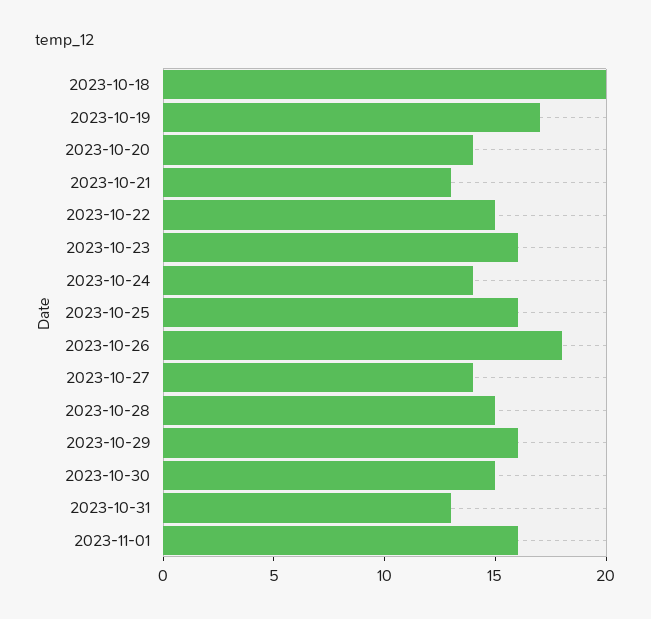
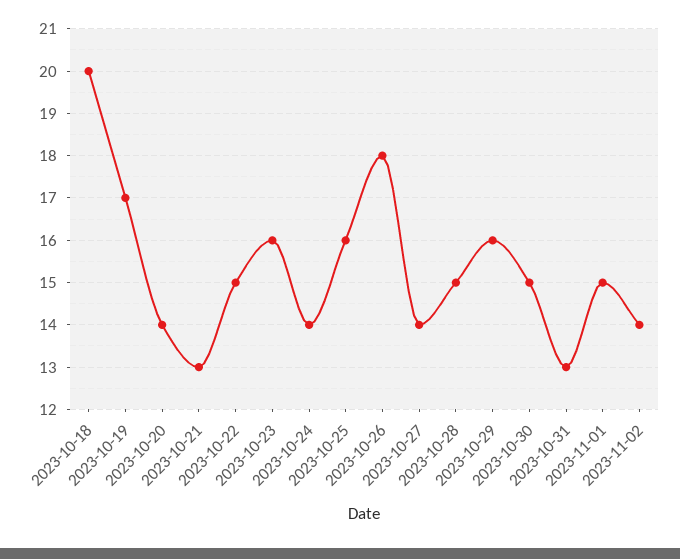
2023-11-01: 16 -> 15
2023-11-02: none -> 14

